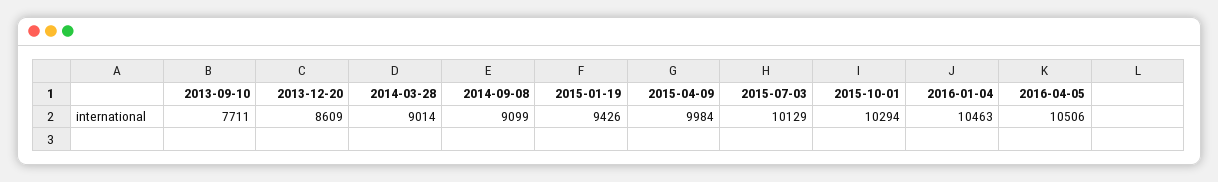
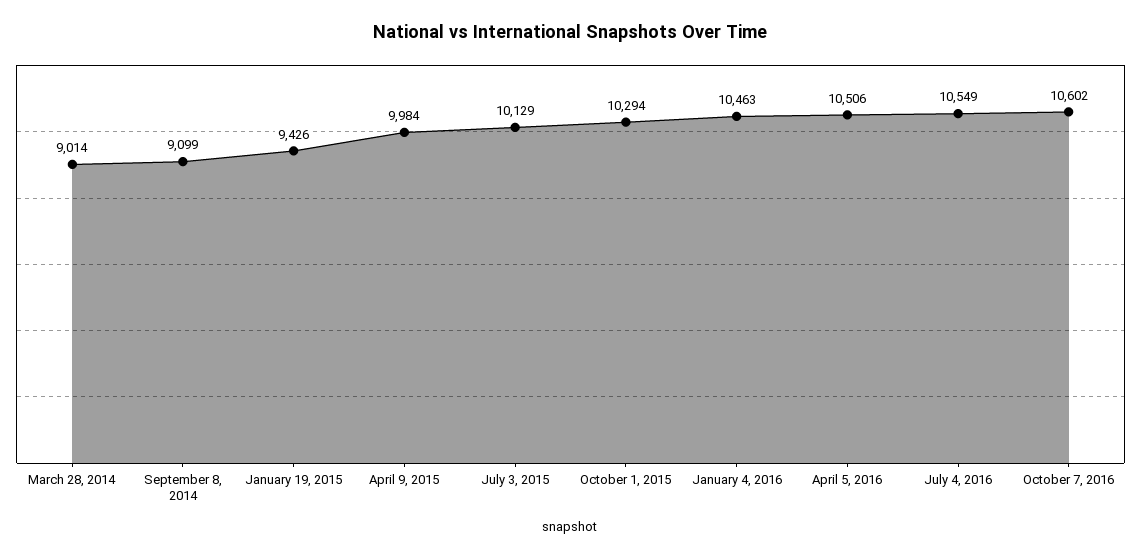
2013-09-10: 7711 -> none
2013-12-20: 8609 -> none
July 4, 2016: none -> 10549
October 7, 2016: none -> 10602

